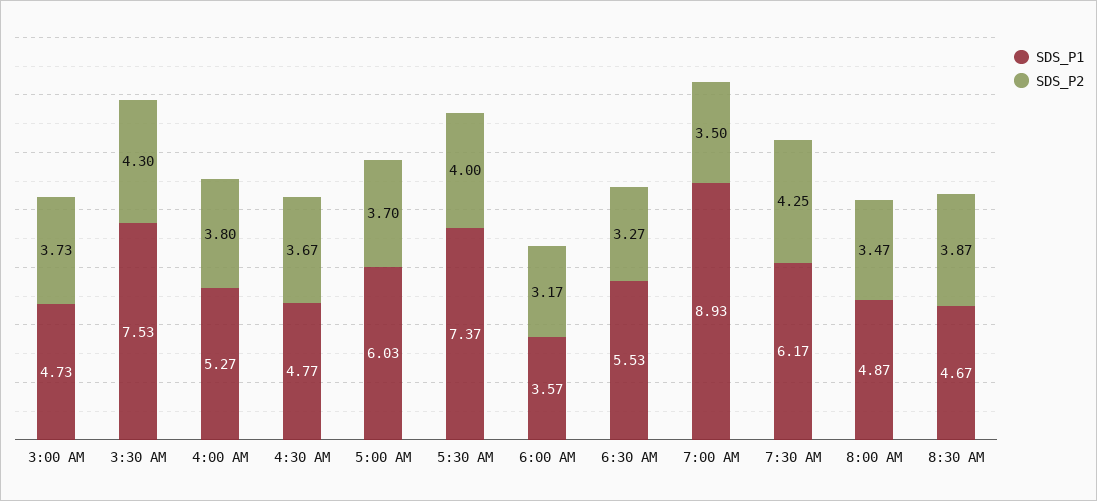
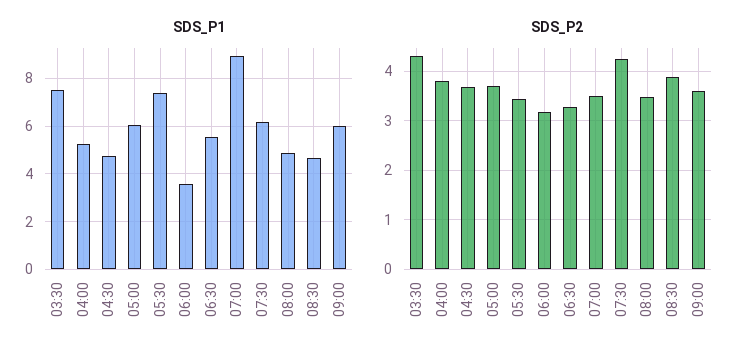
SDS_P1, 3:00 AM: 4.73 -> none
SDS_P2, 3:00 AM: 3.73 -> none
SDS_P2, 5:30 AM: 4 -> 3.4
SDS_P1, 09:00: none -> 6
SDS_P2, 09:00: none -> 3.6

